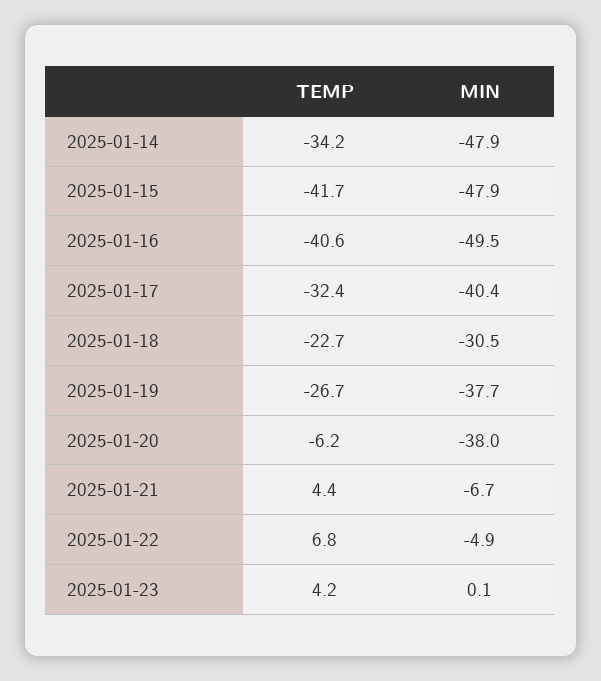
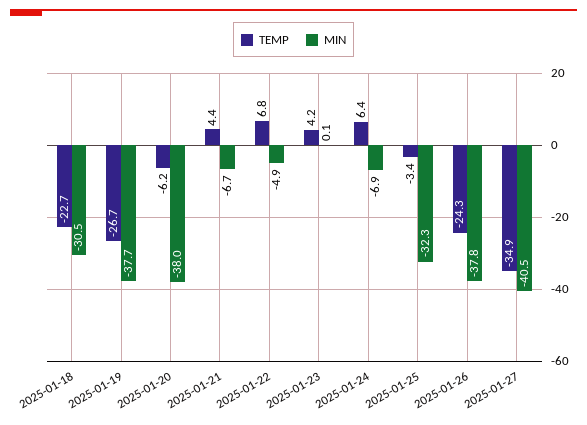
TEMP, 2025-01-14: -34.2 -> none
MIN, 2025-01-14: -47.9 -> none
TEMP, 2025-01-15: -41.7 -> none
MIN, 2025-01-15: -47.9 -> none
TEMP, 2025-01-16: -40.6 -> none
MIN, 2025-01-16: -49.5 -> none
TEMP, 2025-01-17: -32.4 -> none
MIN, 2025-01-17: -40.4 -> none
TEMP, 2025-01-24: none -> 6.4
MIN, 2025-01-24: none -> -6.9
TEMP, 2025-01-25: none -> -3.4
MIN, 2025-01-25: none -> -32.3
TEMP, 2025-01-26: none -> -24.3
MIN, 2025-01-26: none -> -37.8
TEMP, 2025-01-27: none -> -34.9
MIN, 2025-01-27: none -> -40.5

